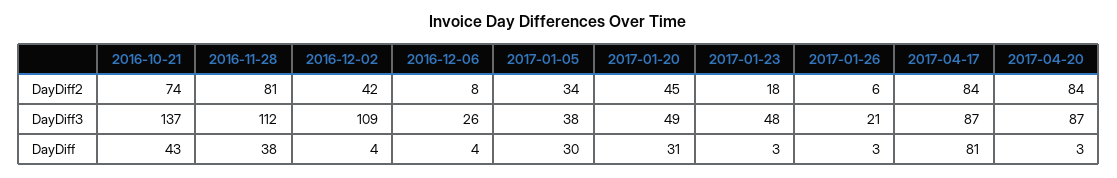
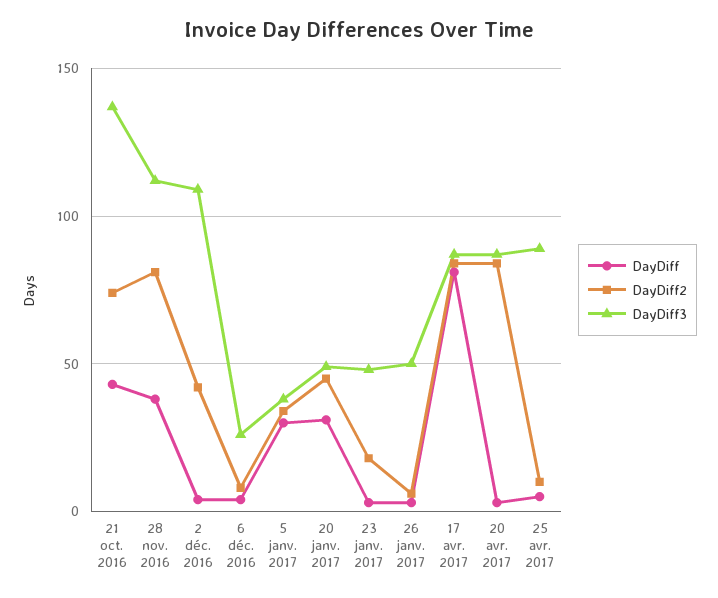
DayDiff3, 2017-01-26: 21 -> 50
DayDiff, 25 avr. 2017: none -> 5
DayDiff2, 25 avr. 2017: none -> 10
DayDiff3, 25 avr. 2017: none -> 90

